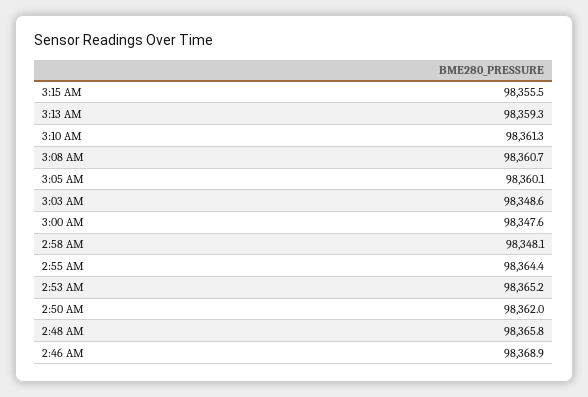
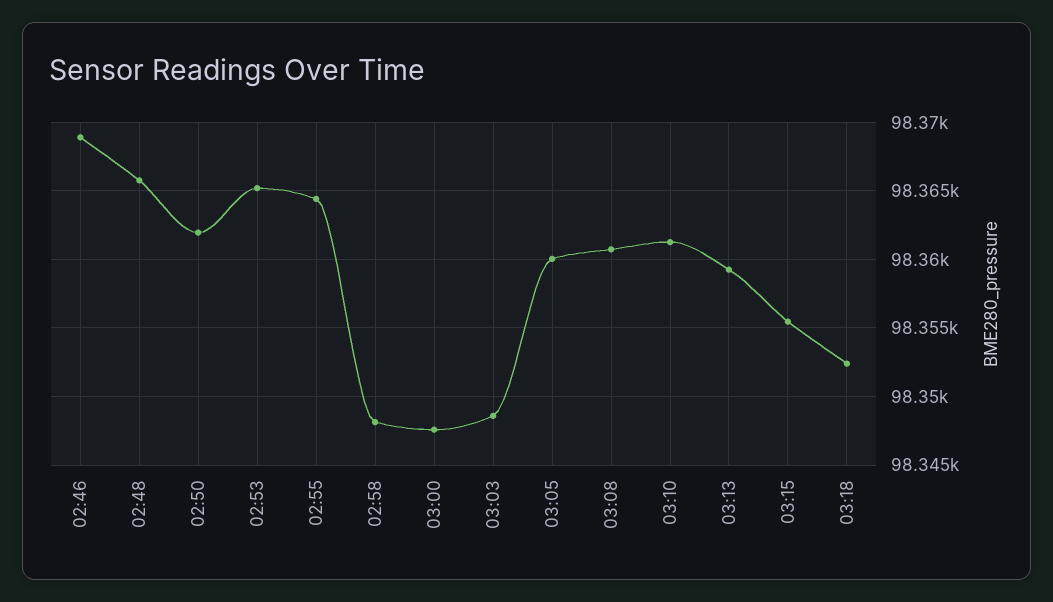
03:18: none -> 98352.5

